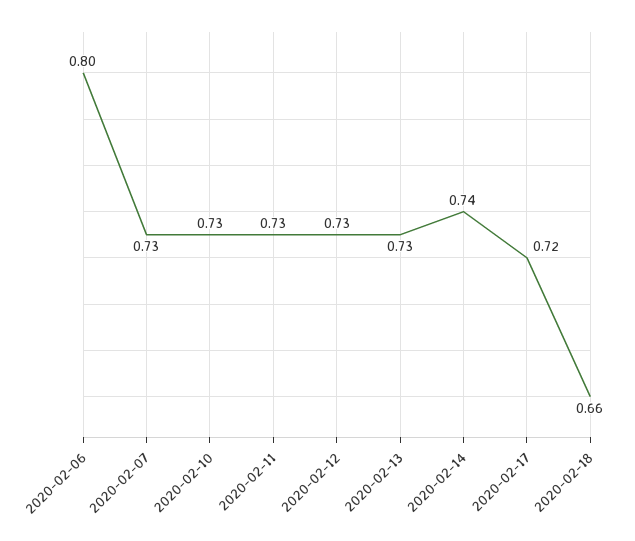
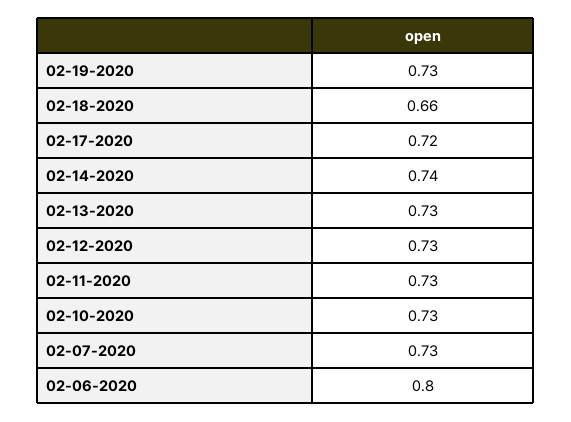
02-19-2020: none -> 0.73

